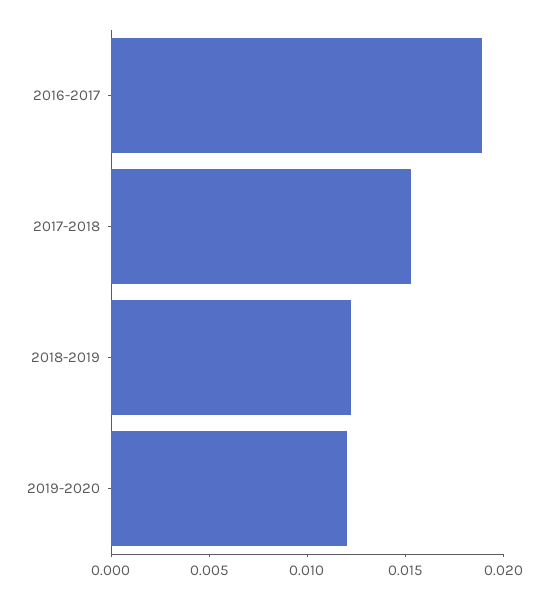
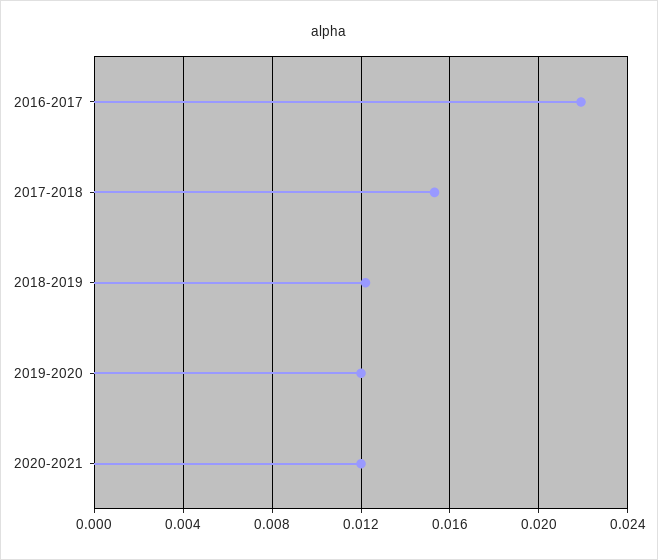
2016-2017: 0.019 -> 0.022
2020-2021: none -> 0.012

